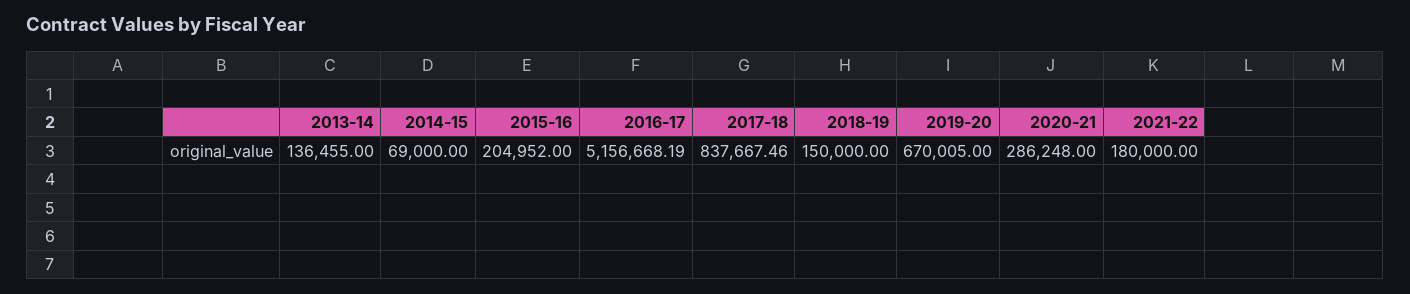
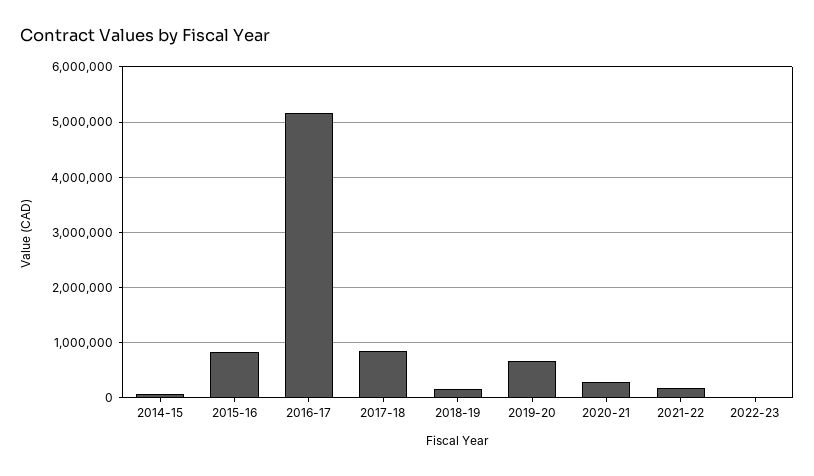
2013-14: 136455 -> none
2015-16: 204952 -> 800000
2022-23: none -> 0

